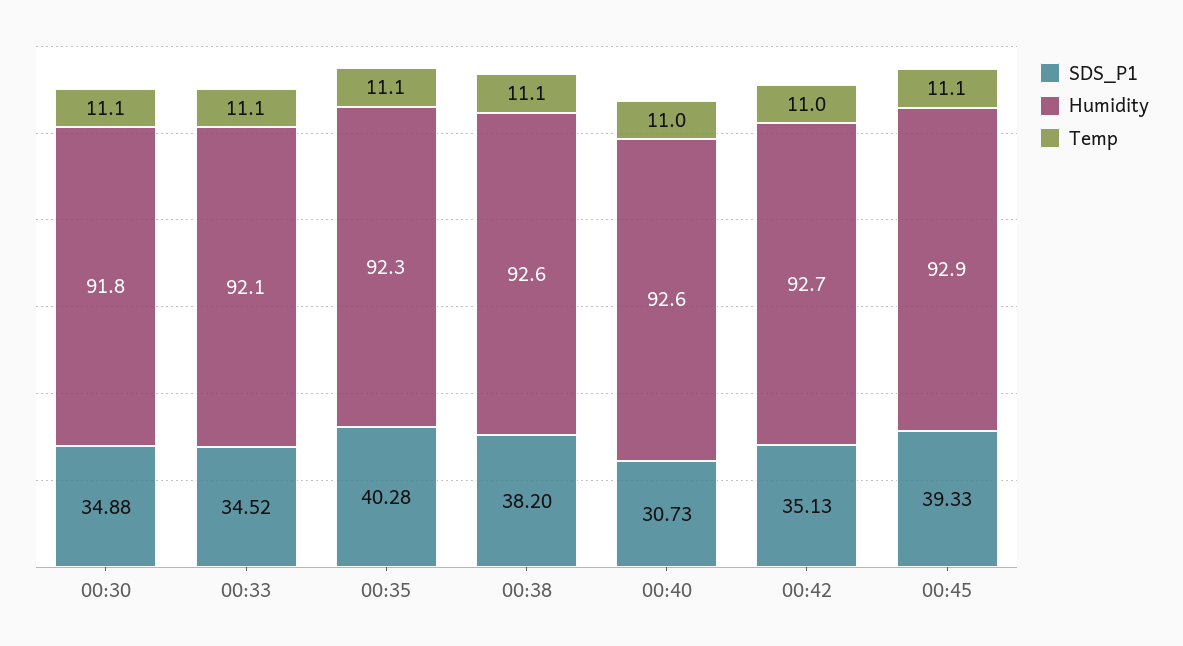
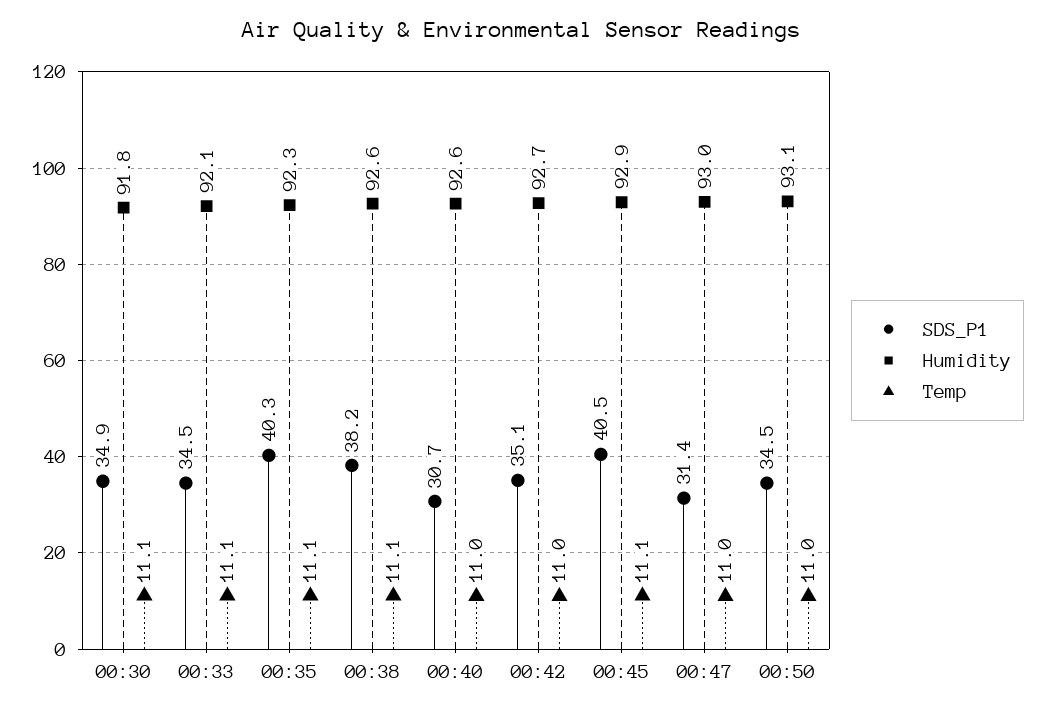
SDS_P1, 00:45: 39.33 -> 40.5
SDS_P1, 00:47: none -> 31.4
Humidity, 00:47: none -> 93
Temp, 00:47: none -> 11
SDS_P1, 00:50: none -> 34.5
Humidity, 00:50: none -> 93.1
Temp, 00:50: none -> 11

